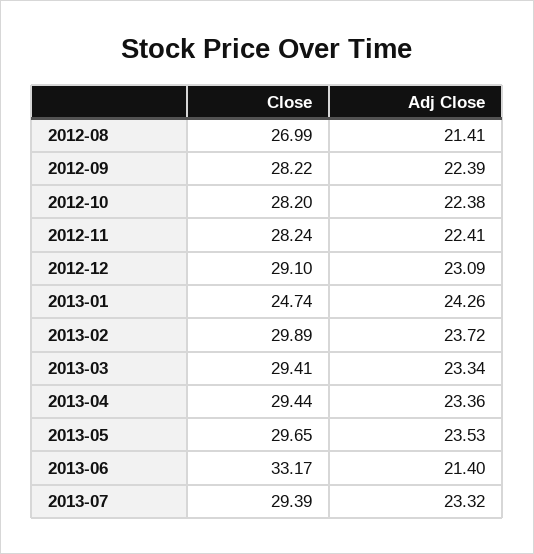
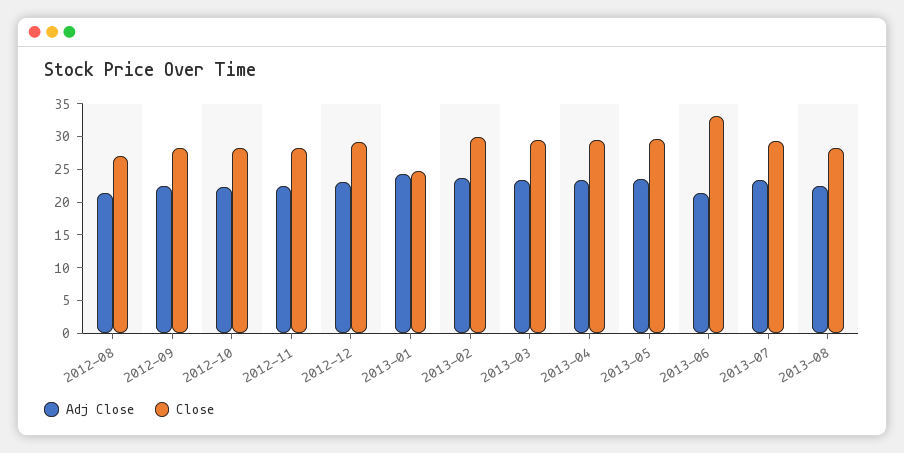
Adj Close, 2013-08: none -> 22.5
Close, 2013-08: none -> 27.5

